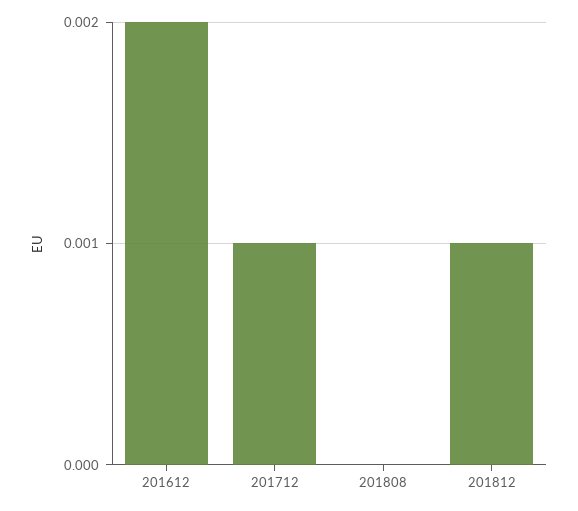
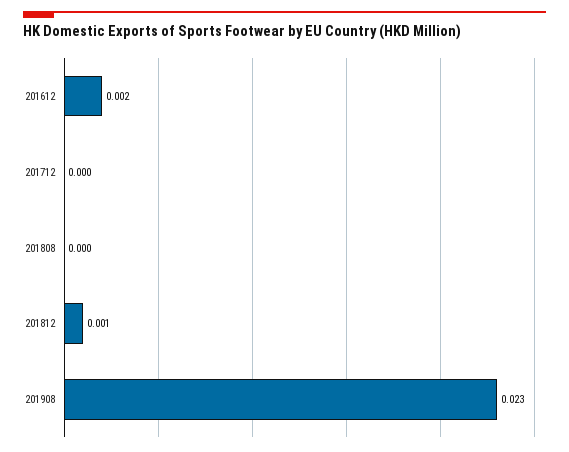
201712: 0.001 -> 0
201908: none -> 0.023

